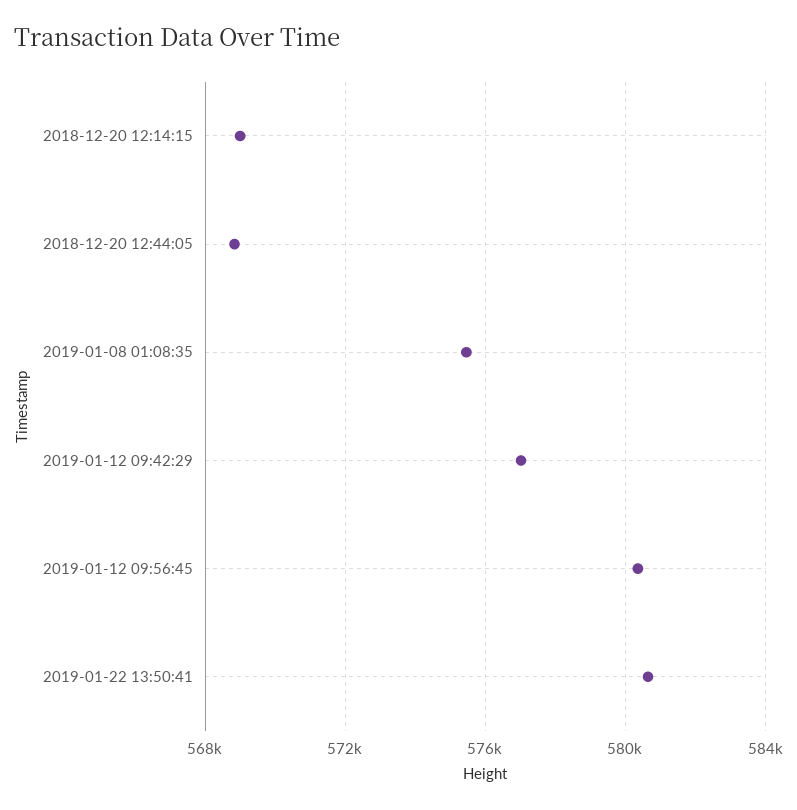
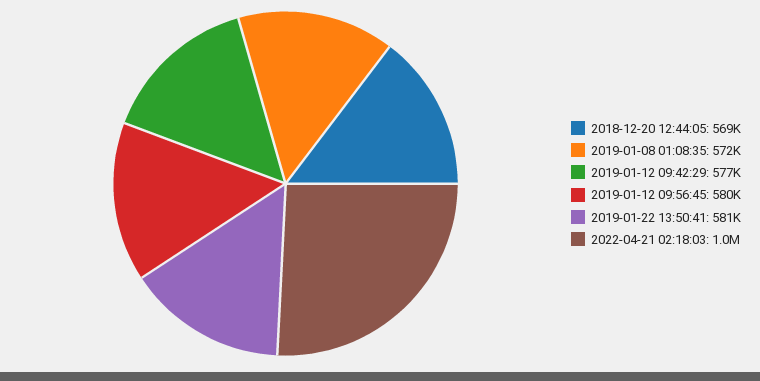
2018-12-20 12:14:15: 569000 -> none
2019-01-08 01:08:35: 575500 -> 572000
2022-04-21 02:18:03: none -> 1000000

